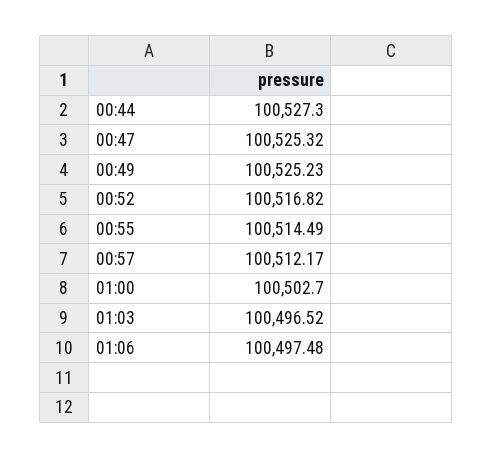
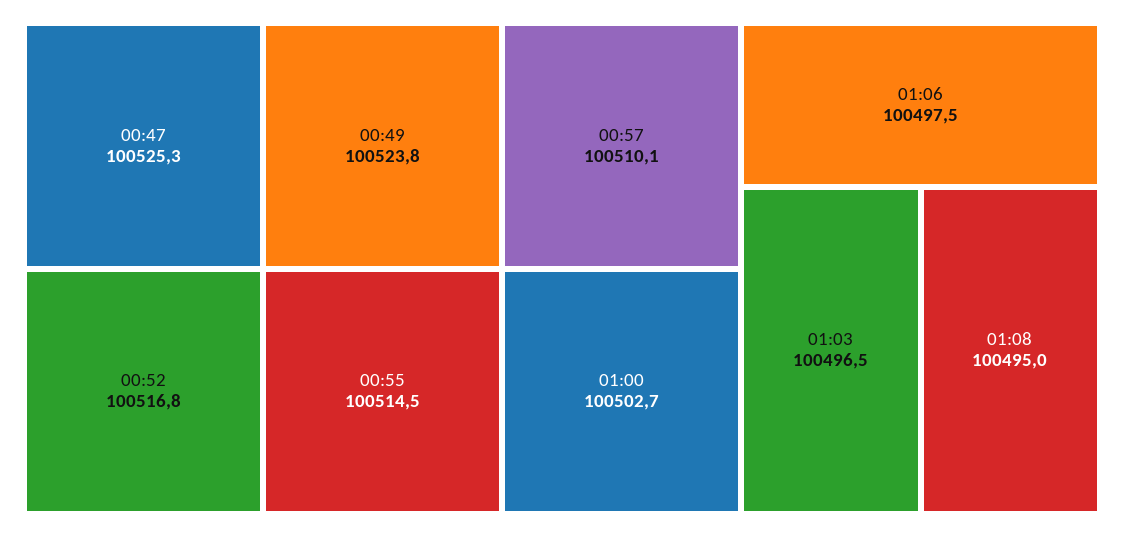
00:44: 100527.3 -> none
00:49: 100525.23 -> 100523.8
00:57: 100512.17 -> 100510.1
01:08: none -> 100495

